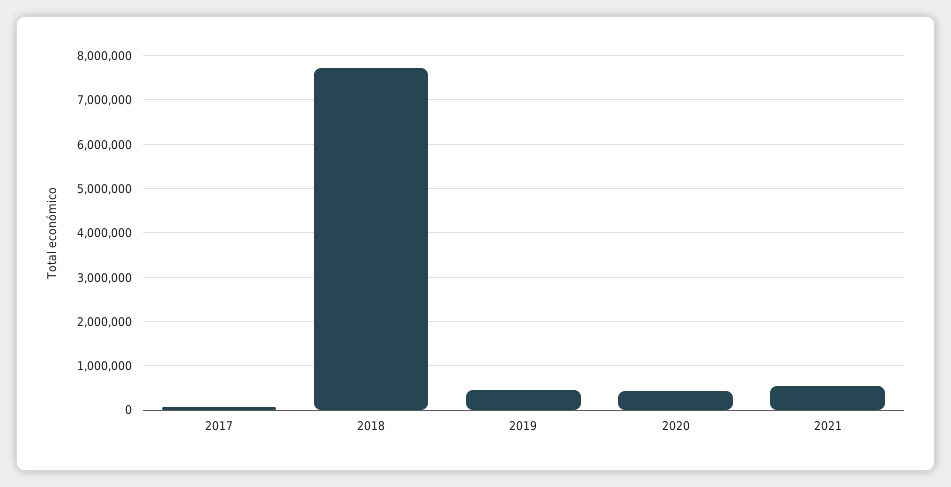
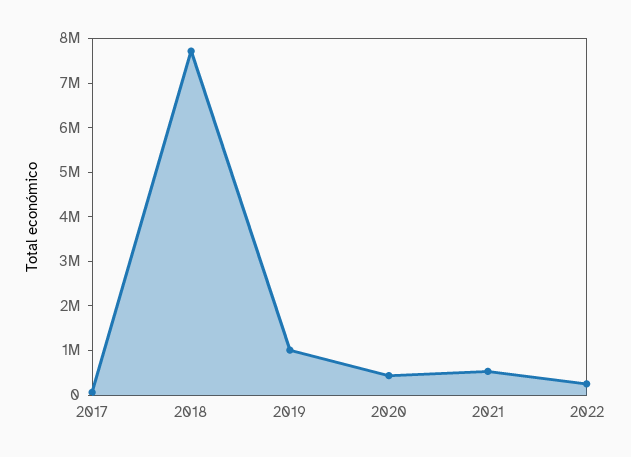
2019: 400000 -> 1000000
2022: none -> 200000

